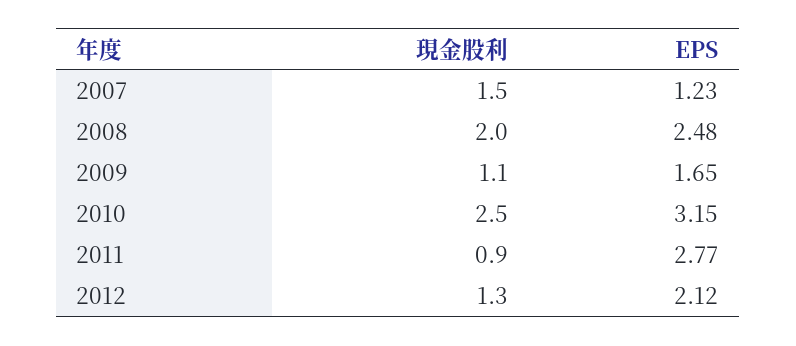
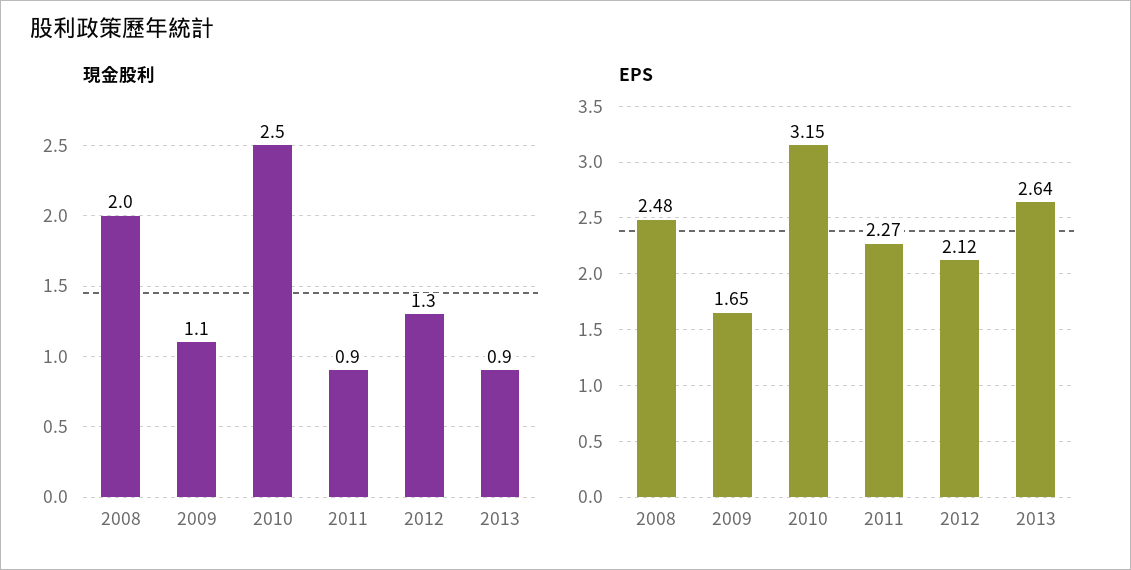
現金股利, 2007: 1.5 -> none
EPS, 2007: 1.23 -> none
EPS, 2011: 2.77 -> 2.27
現金股利, 2013: none -> 0.9
EPS, 2013: none -> 2.64

